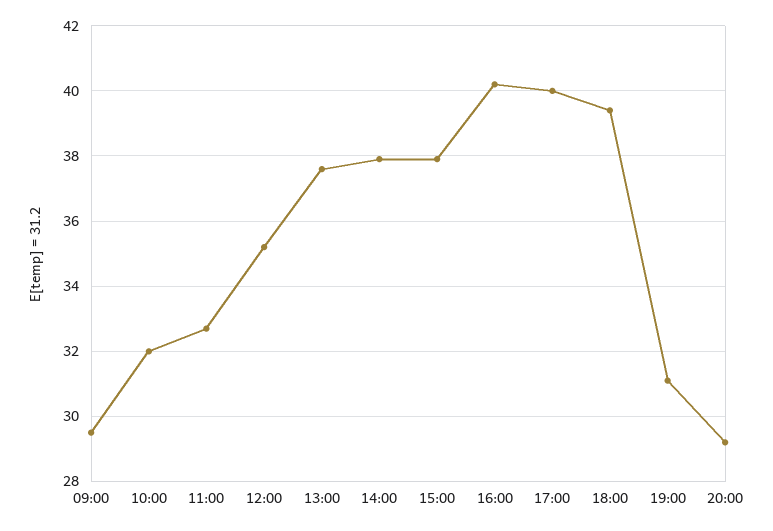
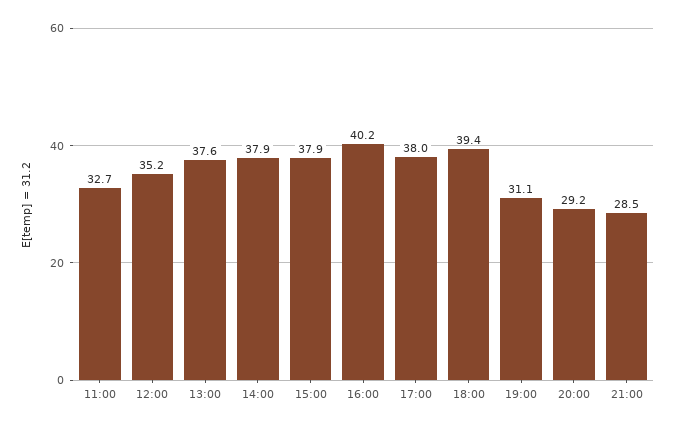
09:00: 29.5 -> none
10:00: 32 -> none
17:00: 40 -> 38
21:00: none -> 28.5

